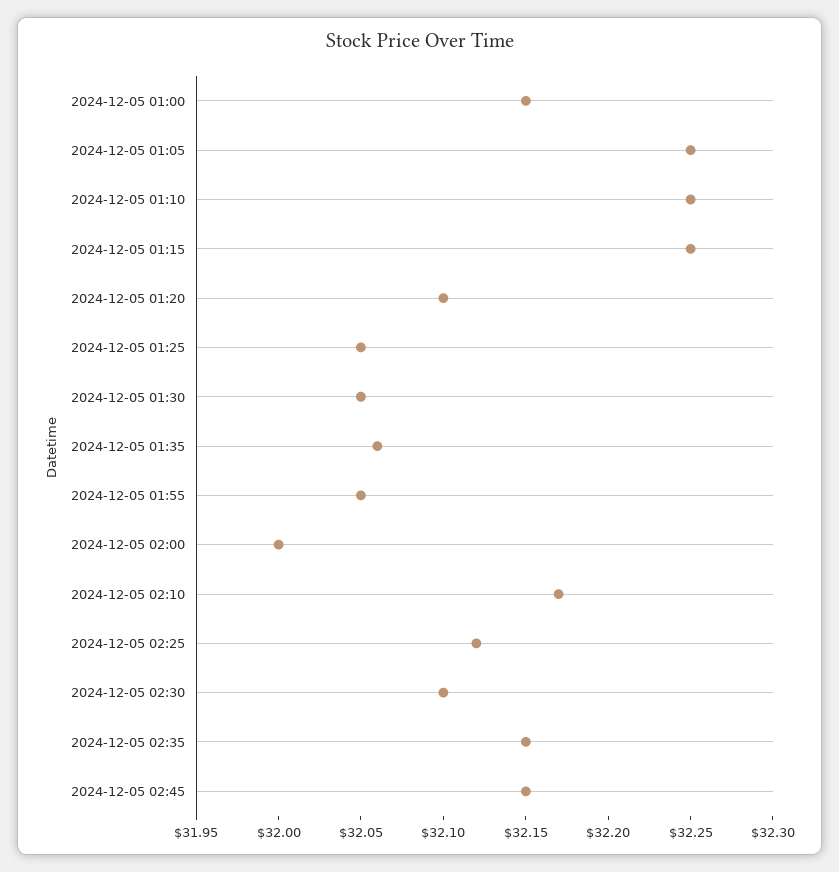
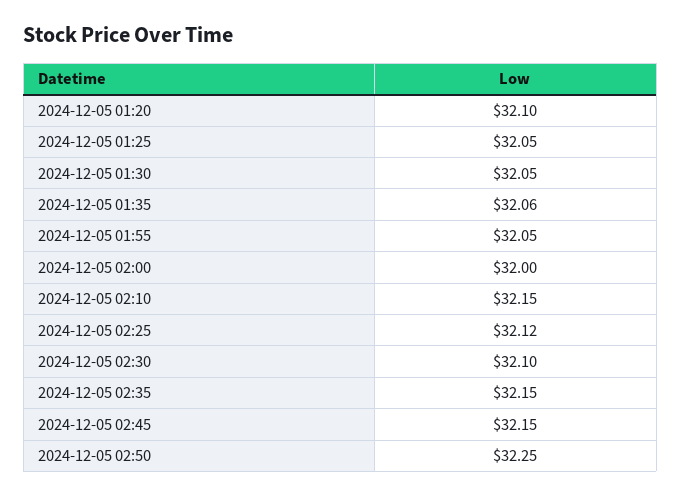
2024-12-05 01:00: 32.15 -> none
2024-12-05 01:05: 32.25 -> none
2024-12-05 01:10: 32.25 -> none
2024-12-05 01:15: 32.25 -> none
2024-12-05 02:10: 32.17 -> 32.15
2024-12-05 02:50: none -> 32.25

